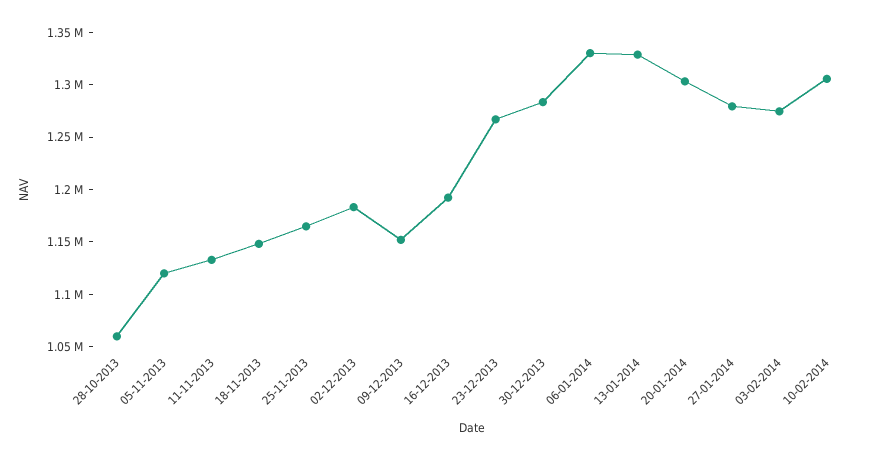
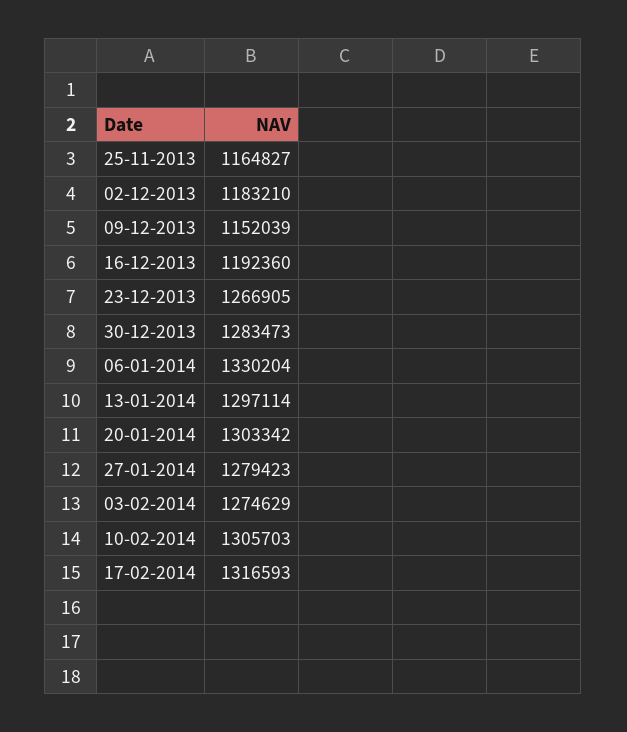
28-10-2013: 1060000 -> none
05-11-2013: 1120000 -> none
11-11-2013: 1130000 -> none
18-11-2013: 1150000 -> none
13-01-2014: 1330000 -> 1297114
17-02-2014: none -> 1316593

